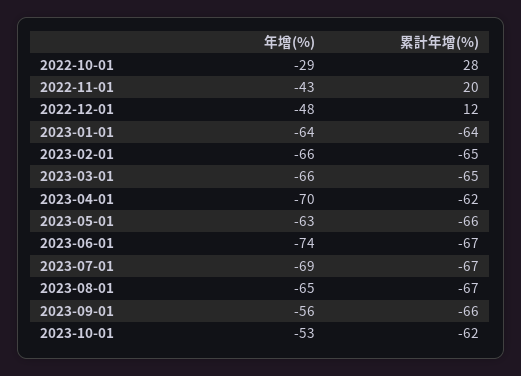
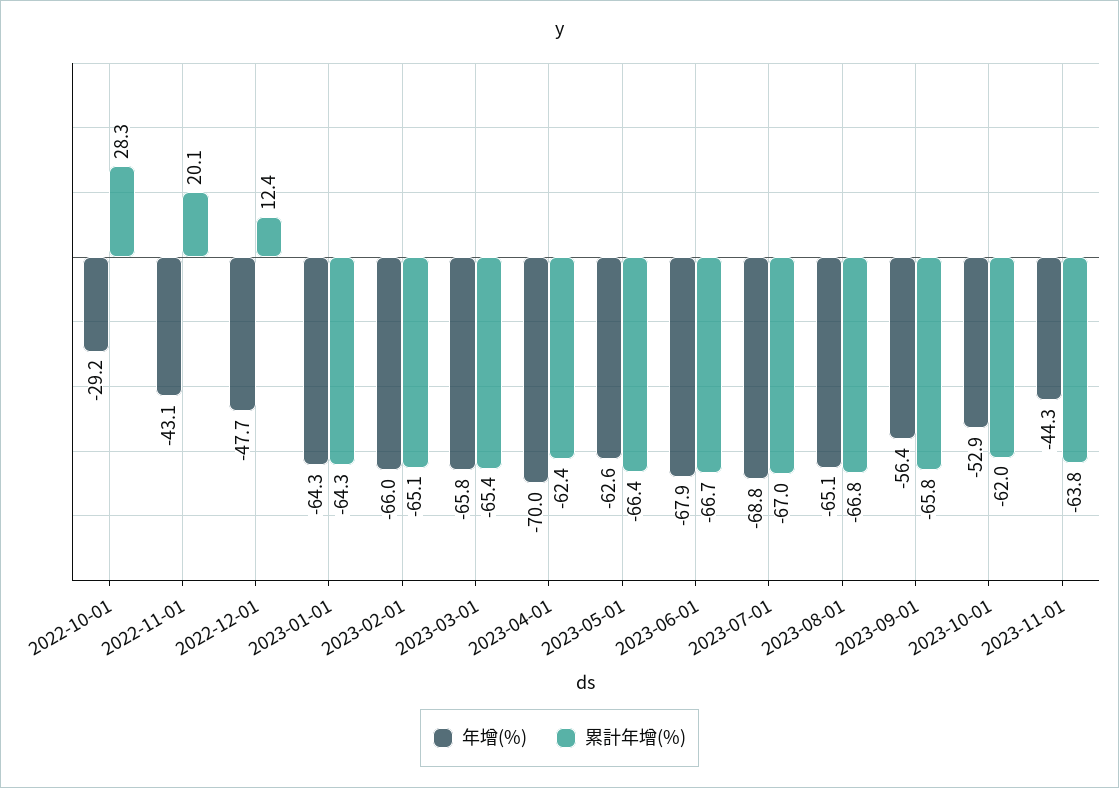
年增(%), 2023-06-01: -74 -> -67.9
年增(%), 2023-11-01: none -> -44.3
累計年增(%), 2023-11-01: none -> -63.8

